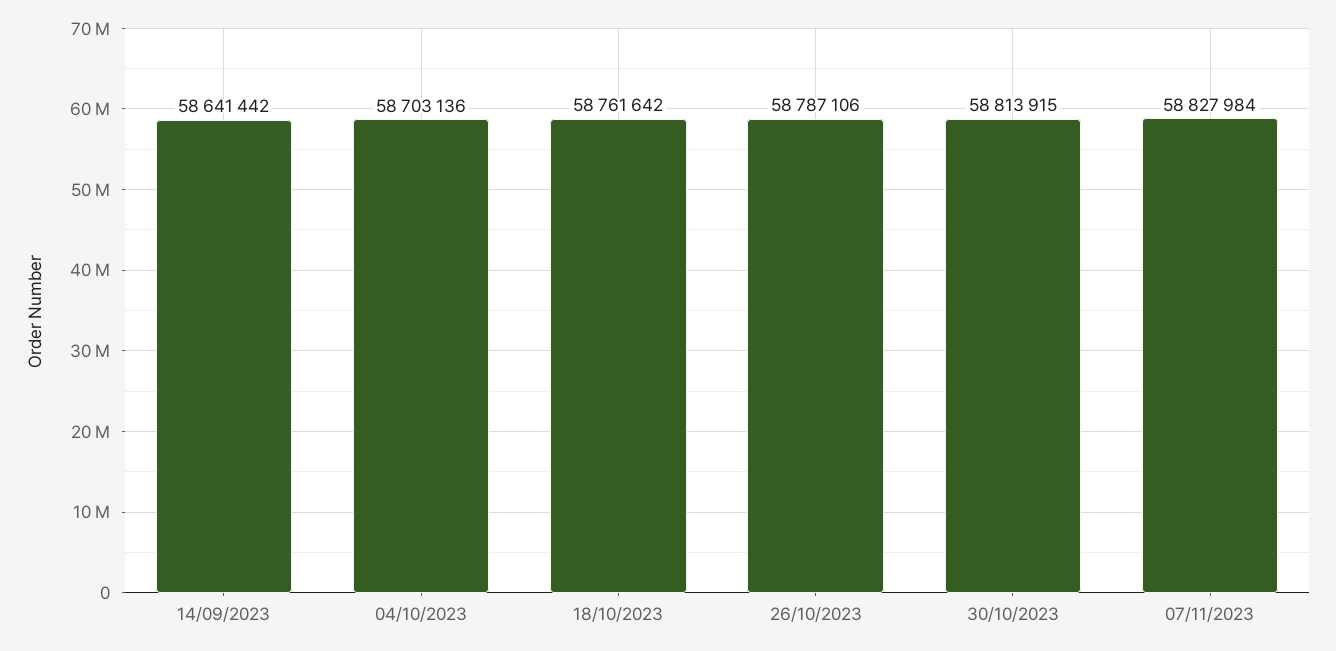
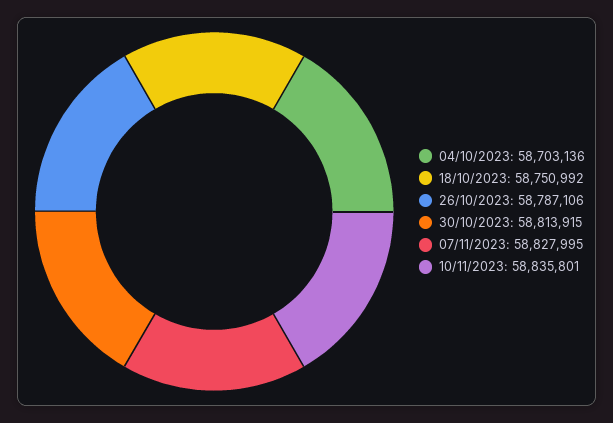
14/09/2023: 58641442 -> none
18/10/2023: 58761642 -> 58750992
07/11/2023: 58827984 -> 58827995
10/11/2023: none -> 58835801

